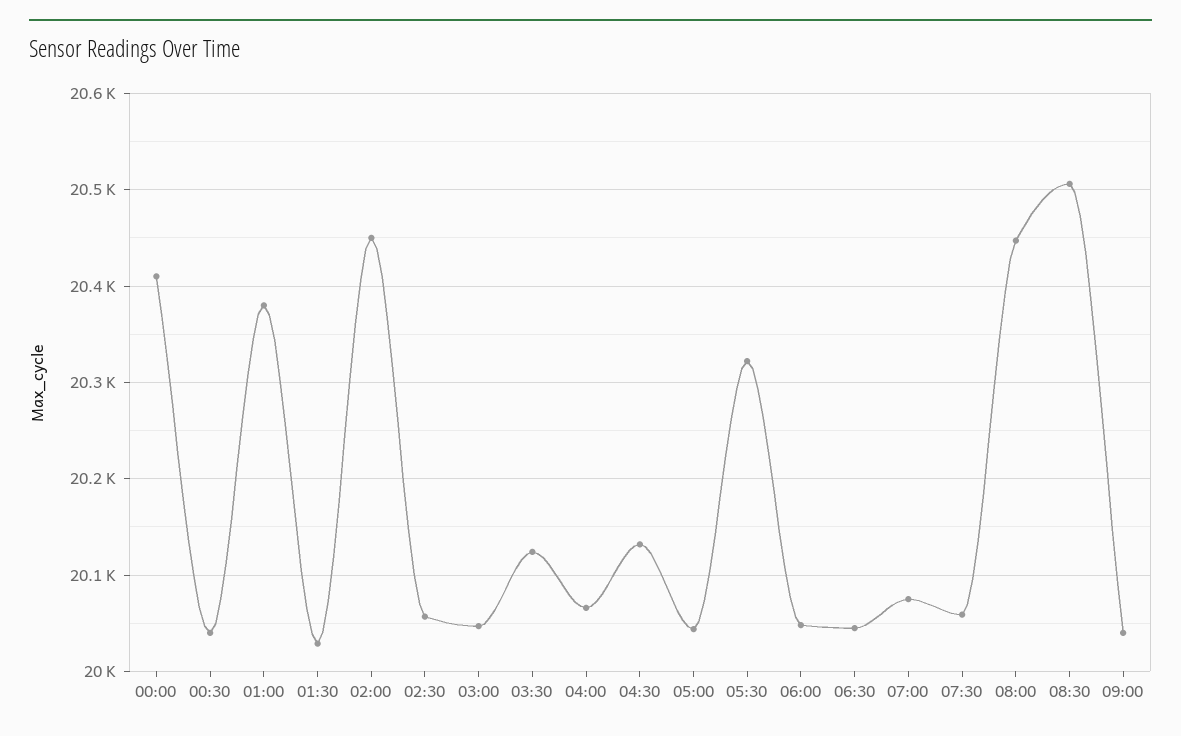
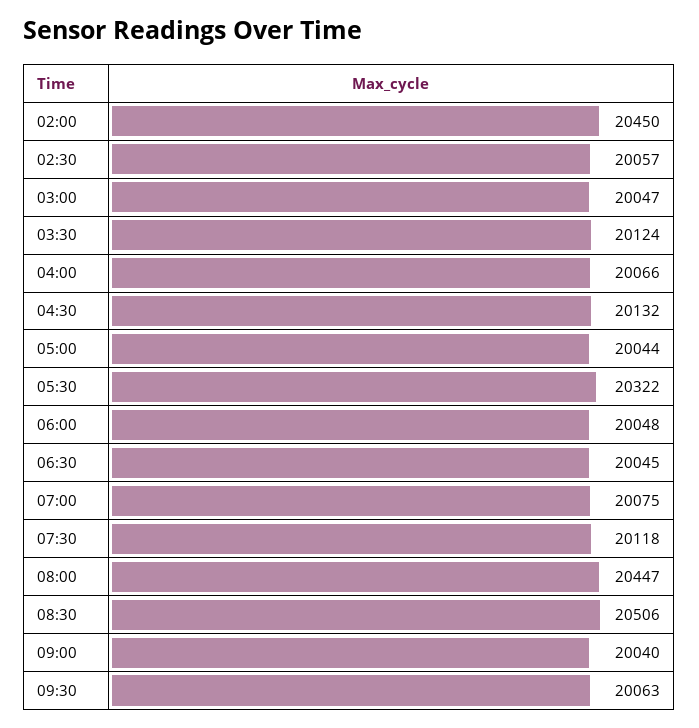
00:00: 20410 -> none
00:30: 20040 -> none
01:00: 20380 -> none
01:30: 20030 -> none
07:30: 20060 -> 20118
09:30: none -> 20063

